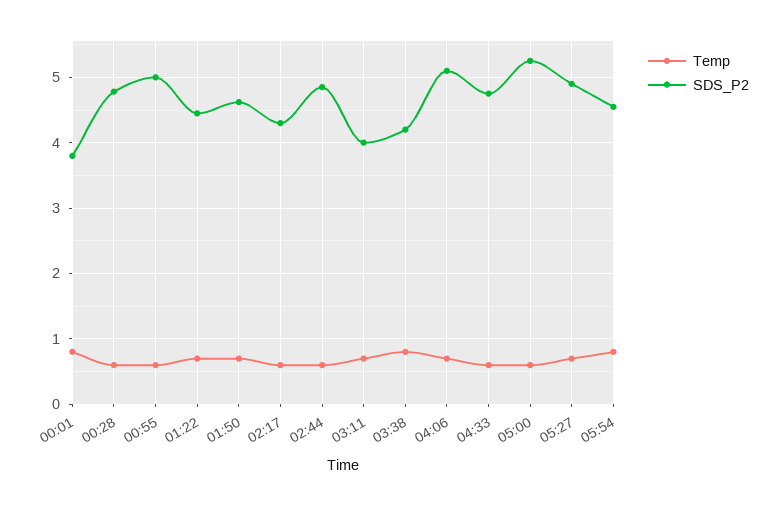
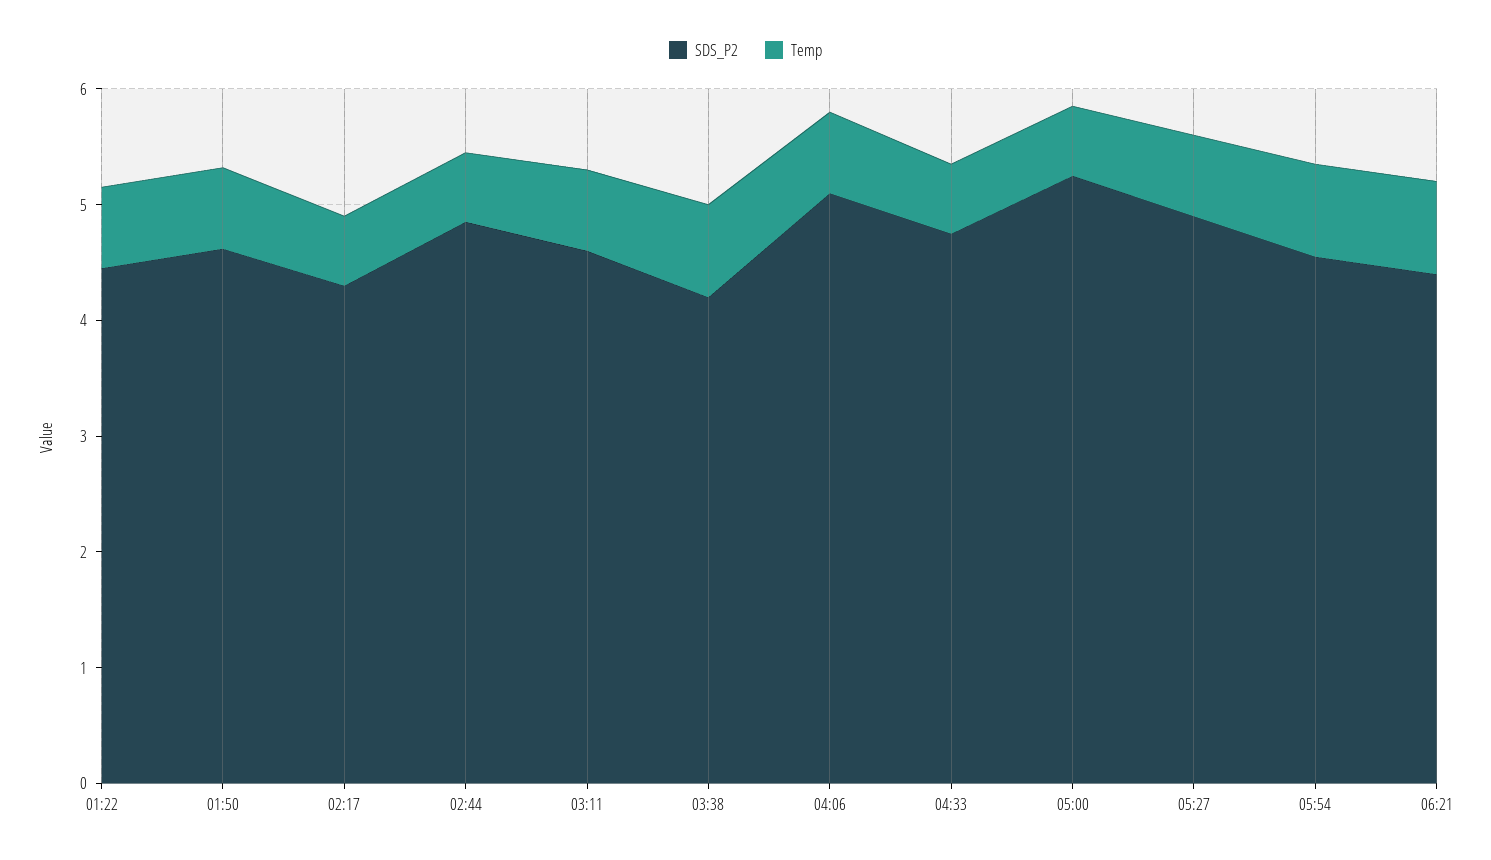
Temp, 00:01: 0.8 -> none
SDS_P2, 00:01: 3.8 -> none
Temp, 00:28: 0.6 -> none
SDS_P2, 00:28: 4.8 -> none
Temp, 00:55: 0.6 -> none
SDS_P2, 00:55: 5 -> none
SDS_P2, 03:11: 4 -> 4.6
SDS_P2, 06:21: none -> 4.4
Temp, 06:21: none -> 0.8

